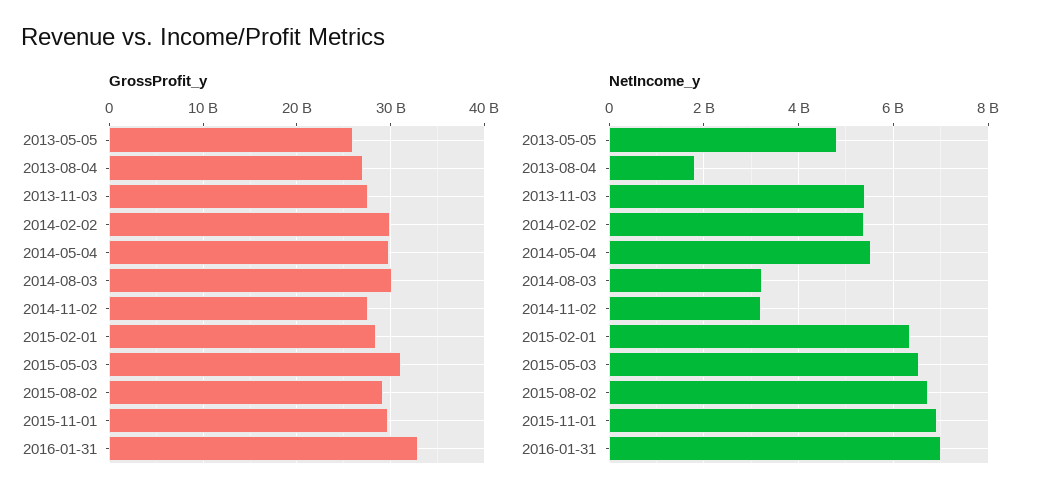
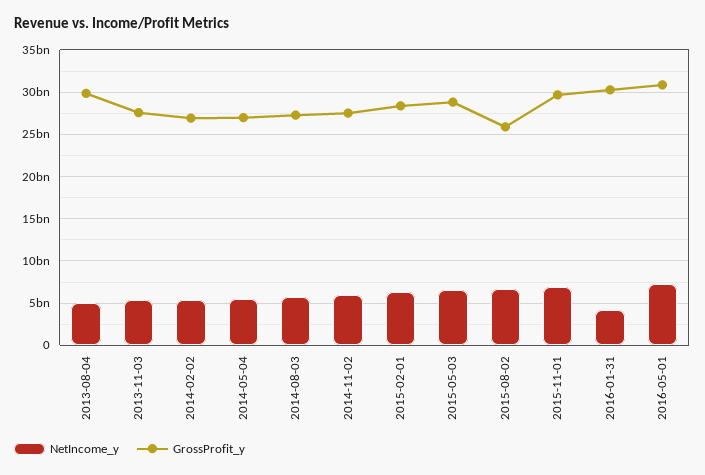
GrossProfit_y, 2013-05-05: 26000000000 -> none
GrossProfit_y, 2013-08-04: 27000000000 -> 30000000000
GrossProfit_y, 2014-02-02: 30000000000 -> 27000000000
GrossProfit_y, 2014-05-04: 30000000000 -> 27000000000
GrossProfit_y, 2014-08-03: 30000000000 -> 27000000000
GrossProfit_y, 2015-05-03: 31000000000 -> 29000000000
GrossProfit_y, 2015-08-02: 29000000000 -> 26000000000
GrossProfit_y, 2016-01-31: 33000000000 -> 30000000000
NetIncome_y, 2013-05-05: 4800000000 -> none
NetIncome_y, 2013-08-04: 1800000000 -> 5000000000
NetIncome_y, 2014-08-03: 3200000000 -> 6000000000
NetIncome_y, 2014-11-02: 3200000000 -> 6000000000
NetIncome_y, 2016-01-31: 7000000000 -> 4000000000
NetIncome_y, 2016-05-01: none -> 7000000000
GrossProfit_y, 2016-05-01: none -> 31000000000

